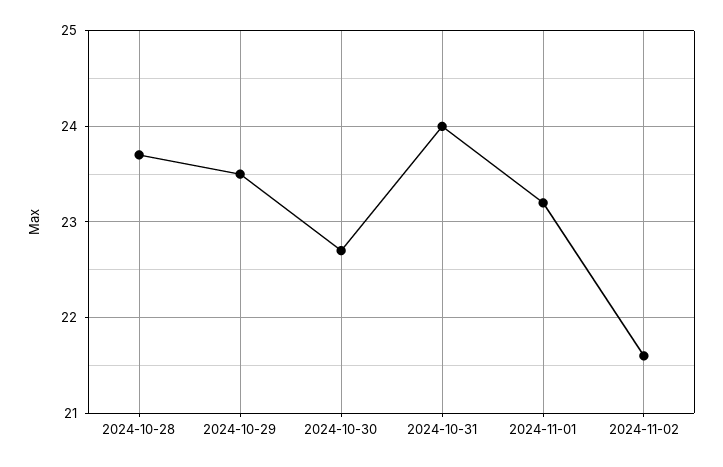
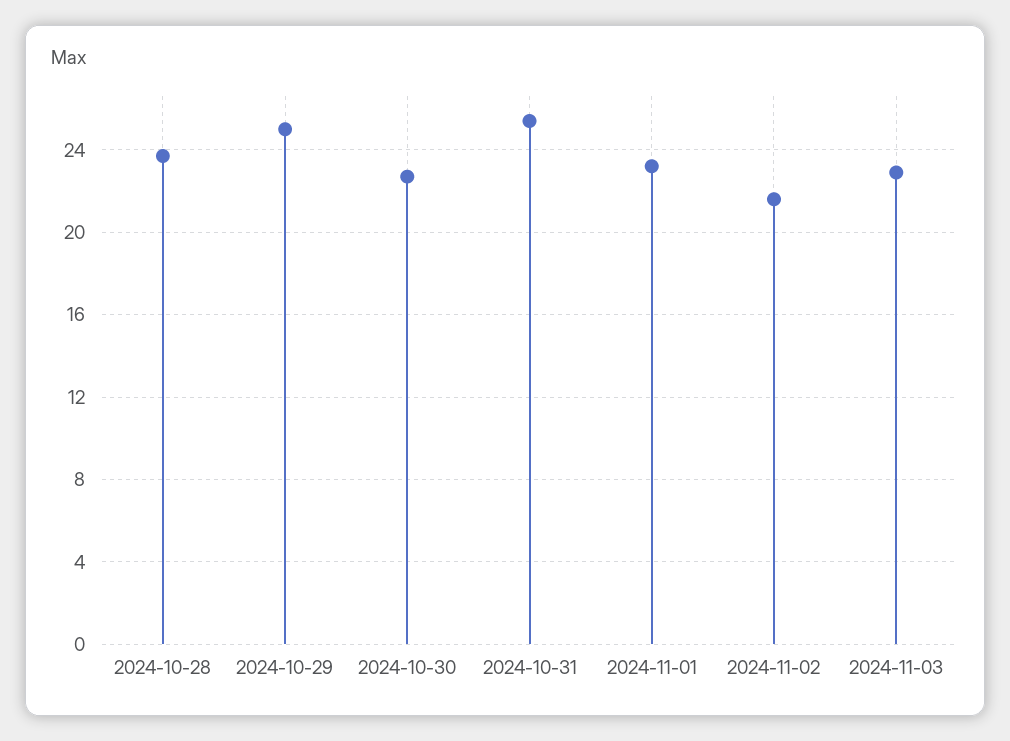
2024-10-29: 23.5 -> 25
2024-10-31: 24 -> 25.5
2024-11-03: none -> 23

